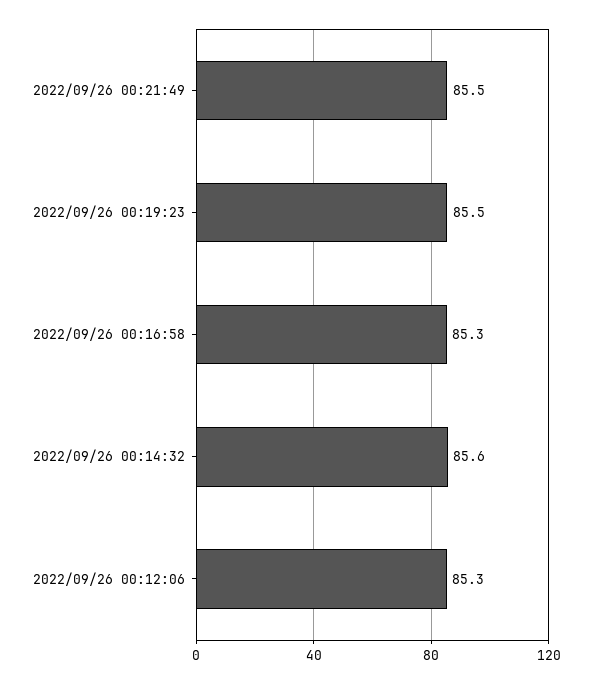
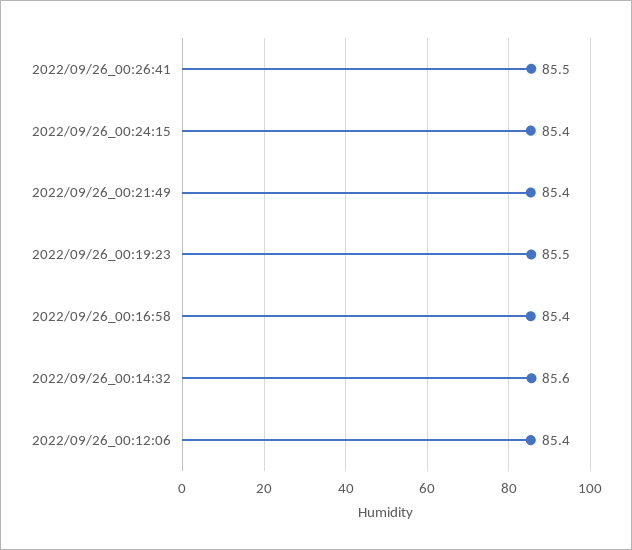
2022/09/26 00:21:49: 85.5 -> 85.4
2022/09/26 00:16:58: 85.3 -> 85.4
2022/09/26 00:12:06: 85.3 -> 85.4
2022/09/26_00:26:41: none -> 85.5
2022/09/26_00:24:15: none -> 85.4

